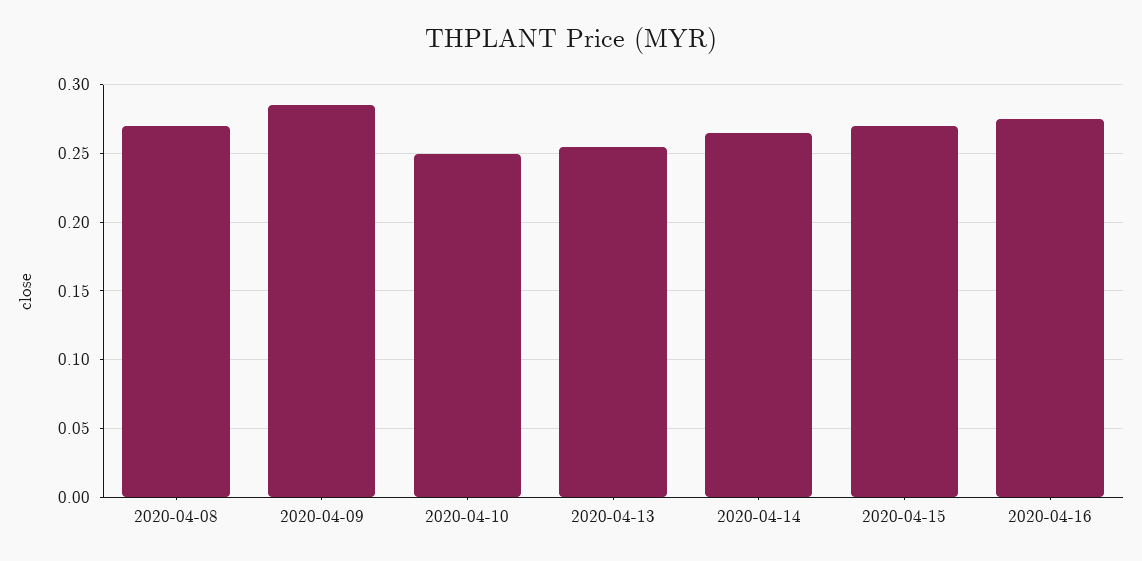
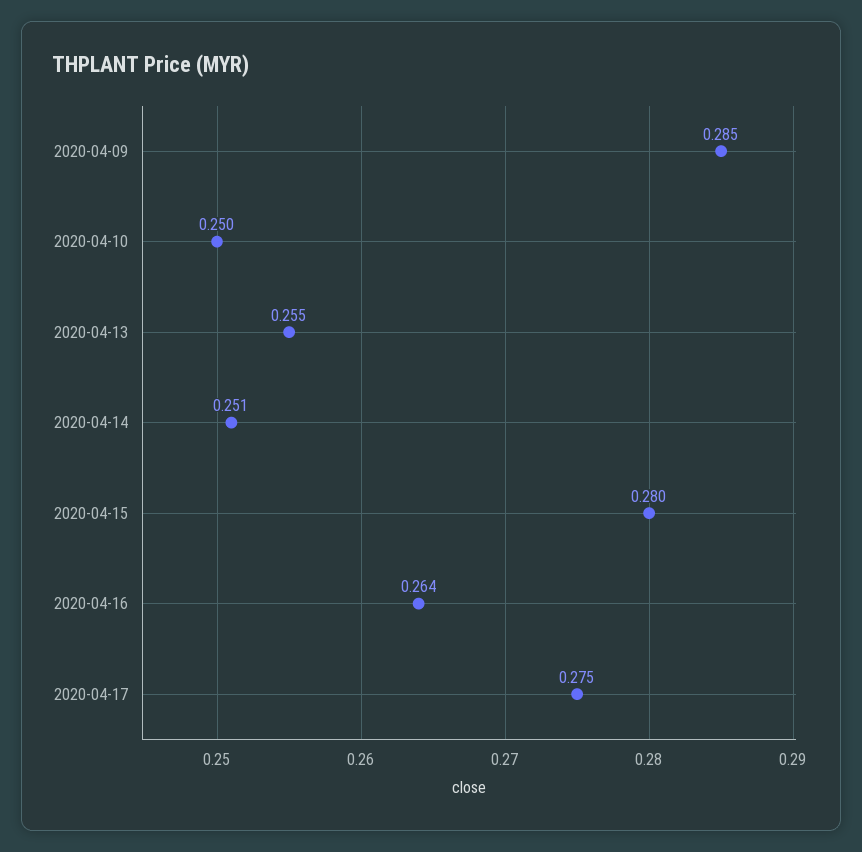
2020-04-08: 0.27 -> none
2020-04-14: 0.265 -> 0.251
2020-04-15: 0.27 -> 0.28
2020-04-16: 0.275 -> 0.264
2020-04-17: none -> 0.275

